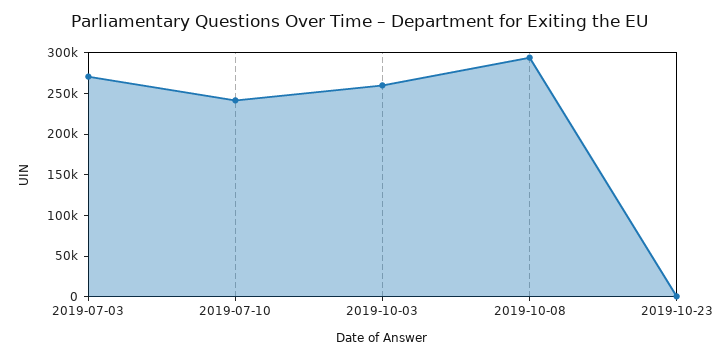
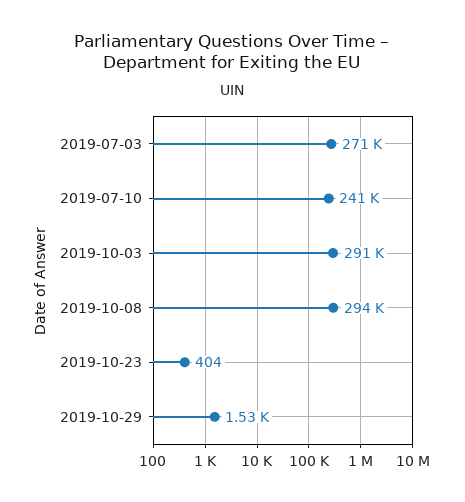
2019-10-03: 260000 -> 291000
2019-10-29: none -> 1530

